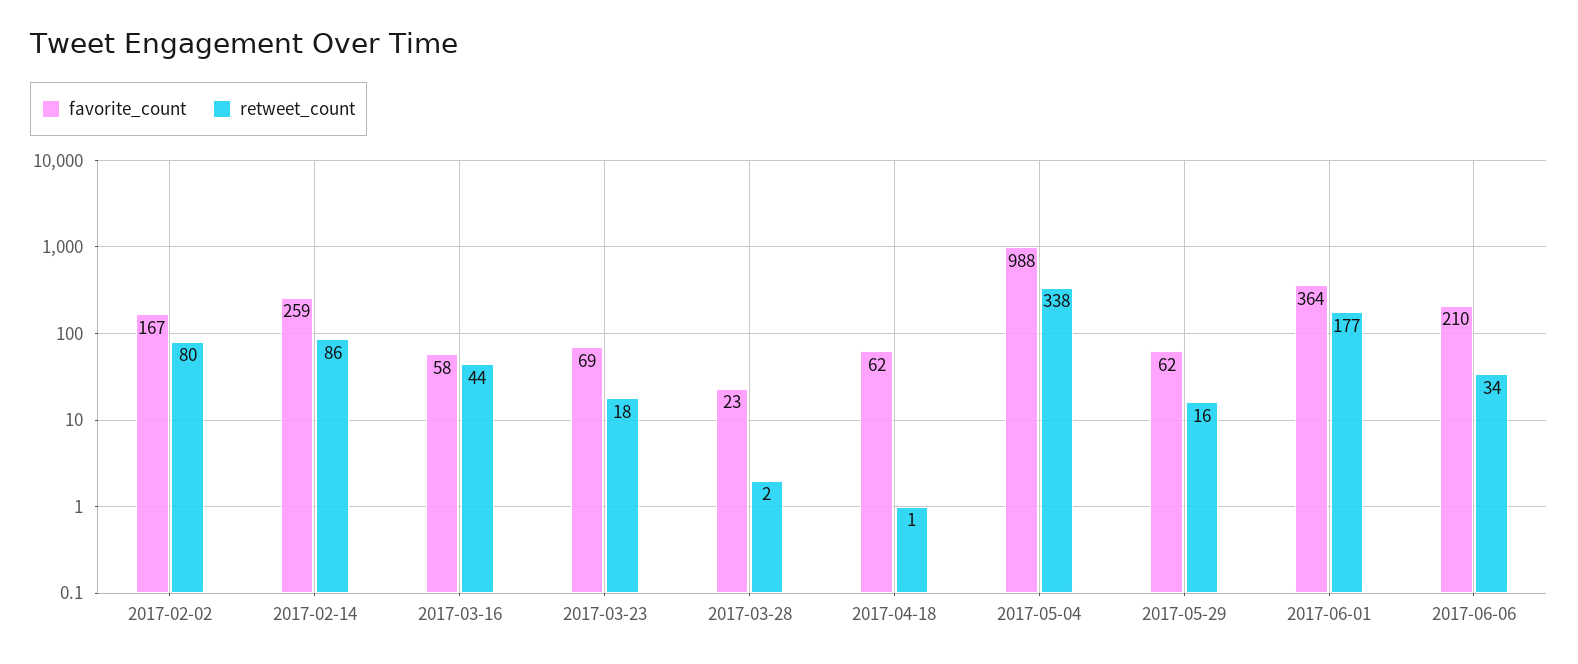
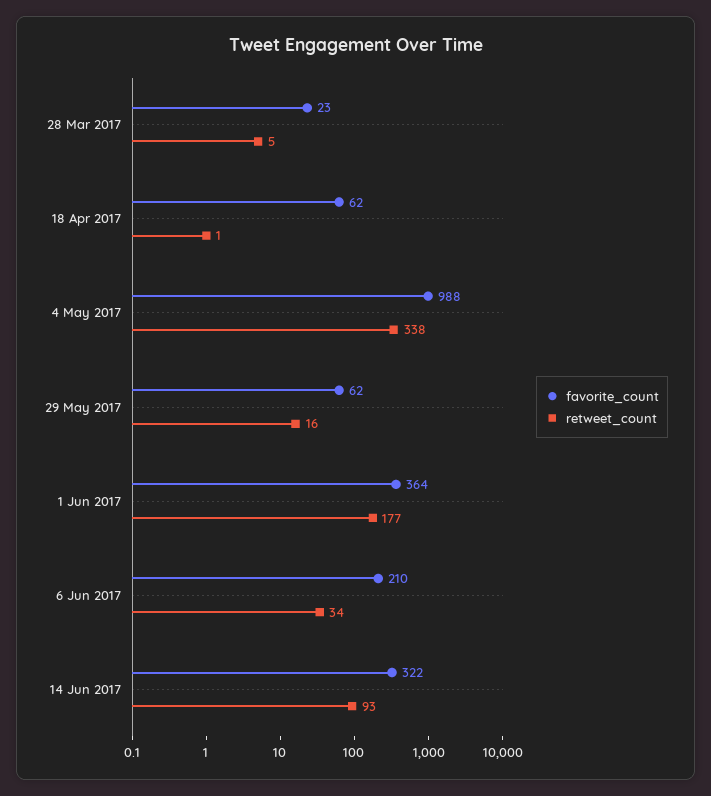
favorite_count, 2017-02-02: 167 -> none
retweet_count, 2017-02-02: 80 -> none
favorite_count, 2017-02-14: 259 -> none
retweet_count, 2017-02-14: 86 -> none
favorite_count, 2017-03-16: 58 -> none
retweet_count, 2017-03-16: 44 -> none
favorite_count, 2017-03-23: 69 -> none
retweet_count, 2017-03-23: 18 -> none
retweet_count, 2017-03-28: 2 -> 5
favorite_count, 14 Jun 2017: none -> 322
retweet_count, 14 Jun 2017: none -> 93

